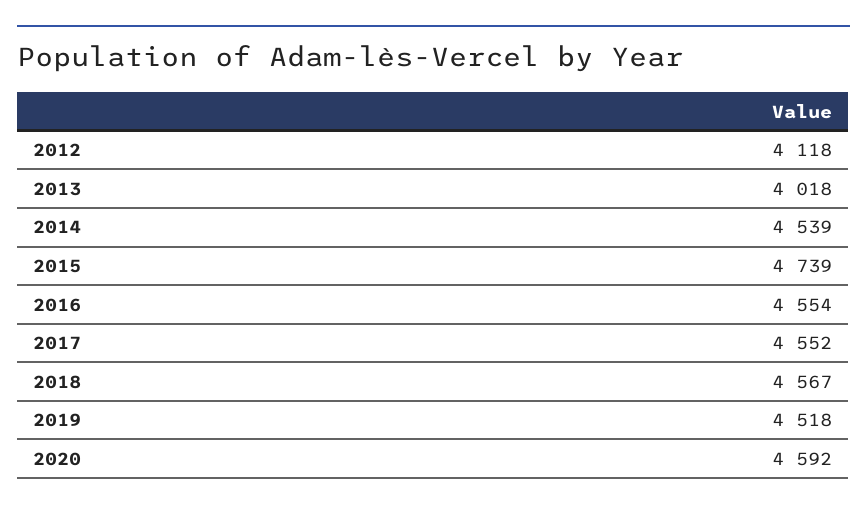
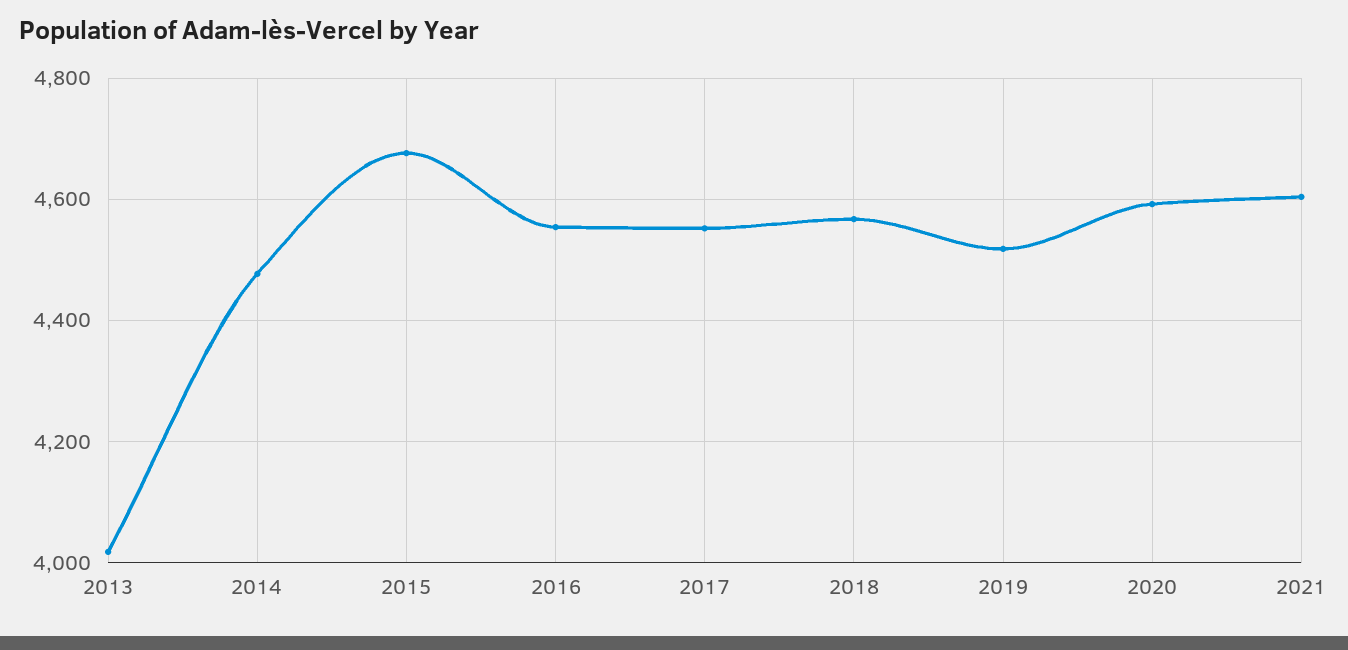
2012: 4118 -> none
2014: 4539 -> 4480
2015: 4739 -> 4680
2021: none -> 4600

